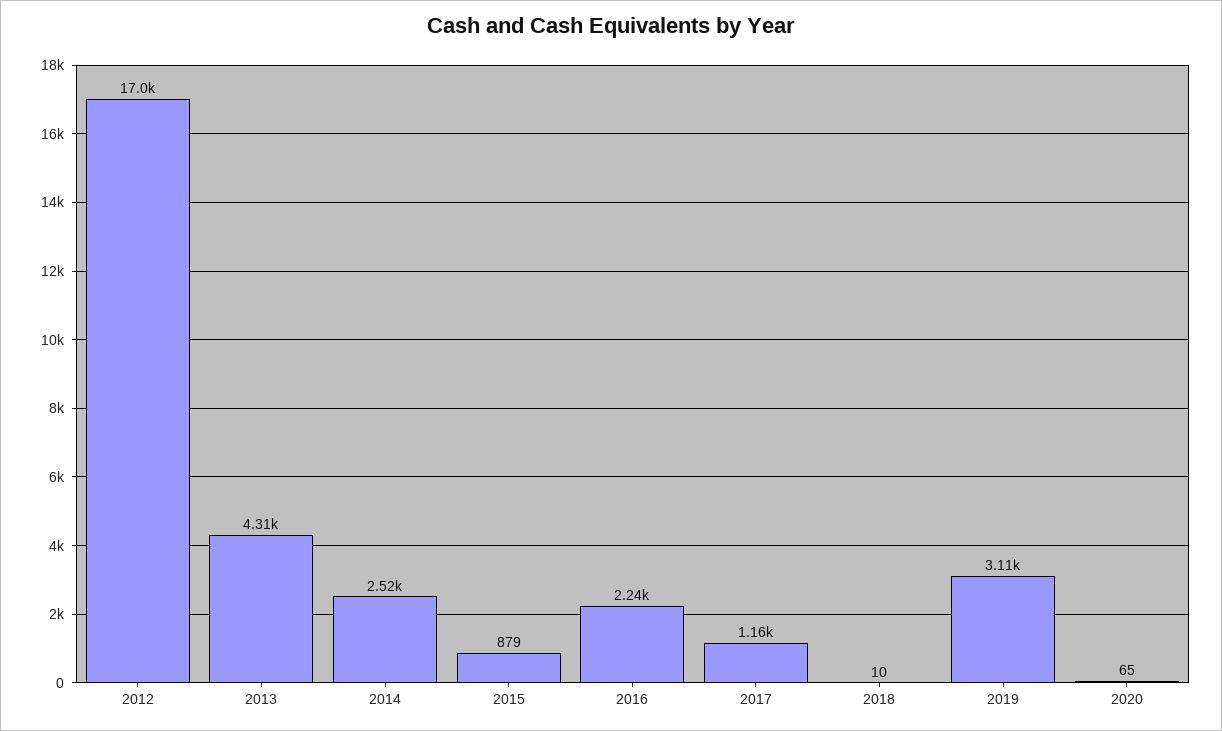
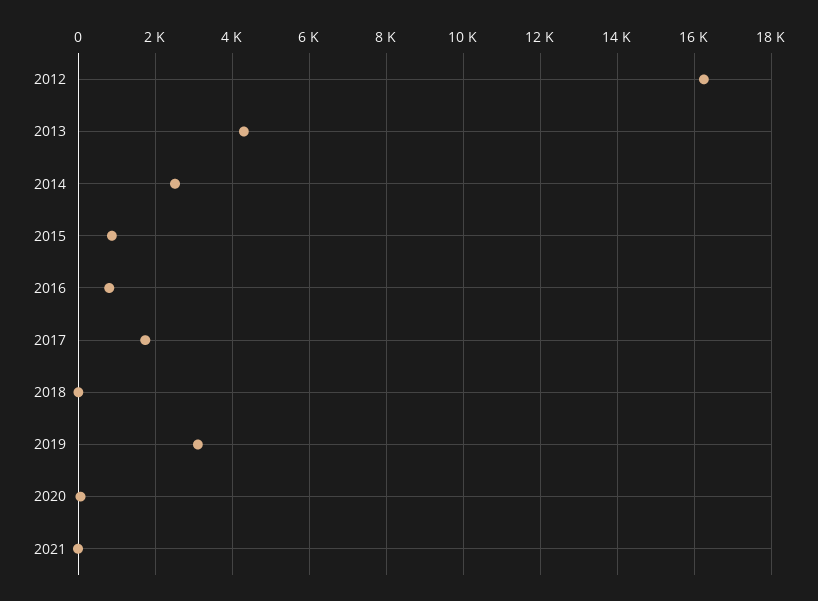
2012: 17000 -> 16200
2016: 2240 -> 800
2017: 1160 -> 1800
2021: none -> 0

